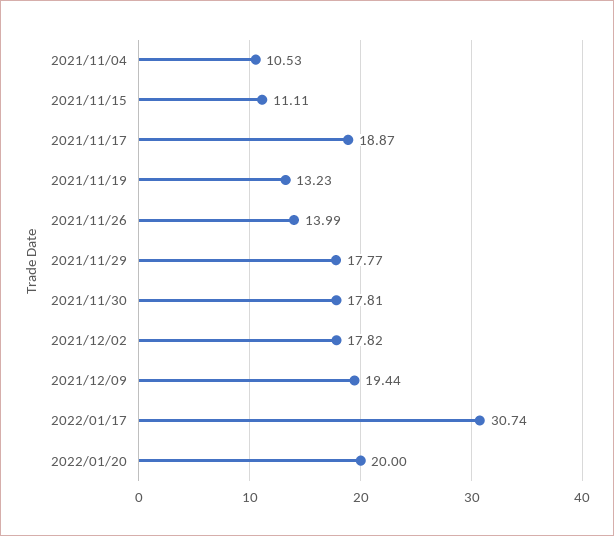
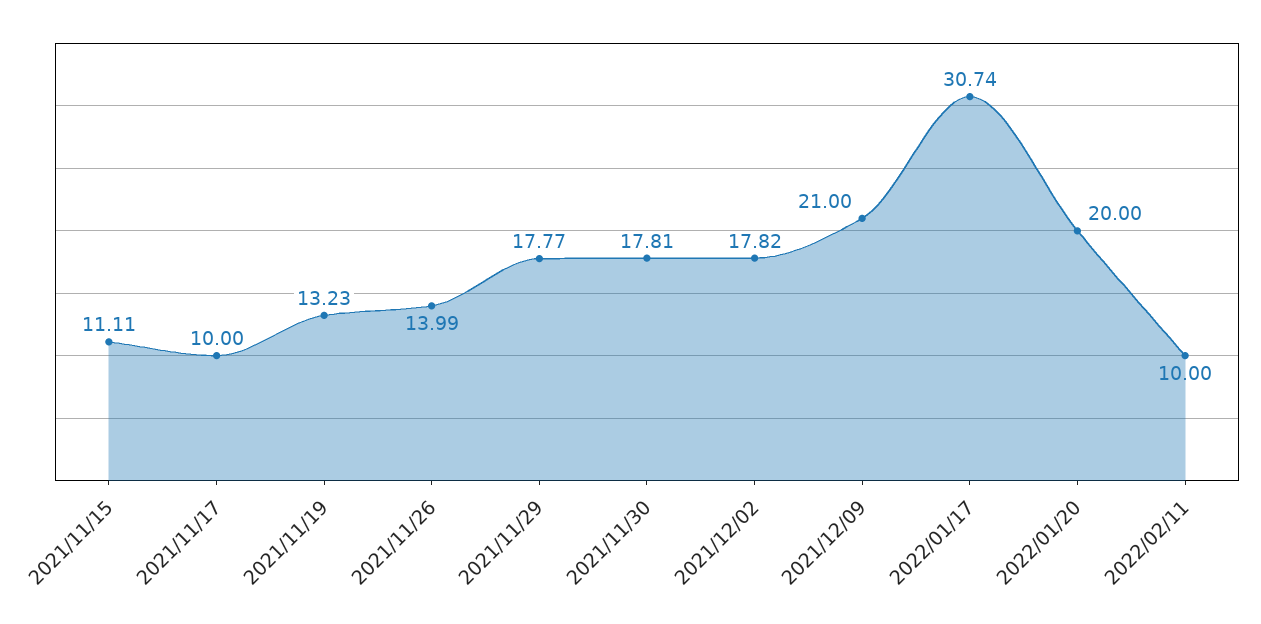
2021/11/04: 10.53 -> none
2021/11/17: 18.87 -> 10
2021/12/09: 19.44 -> 21
2022/02/11: none -> 10

